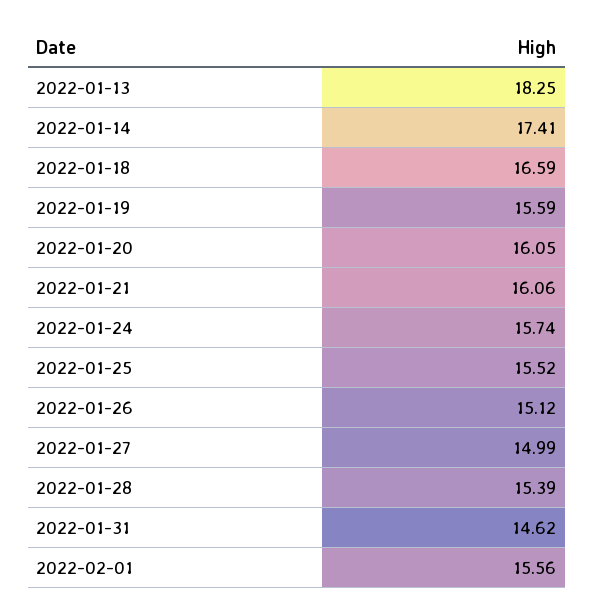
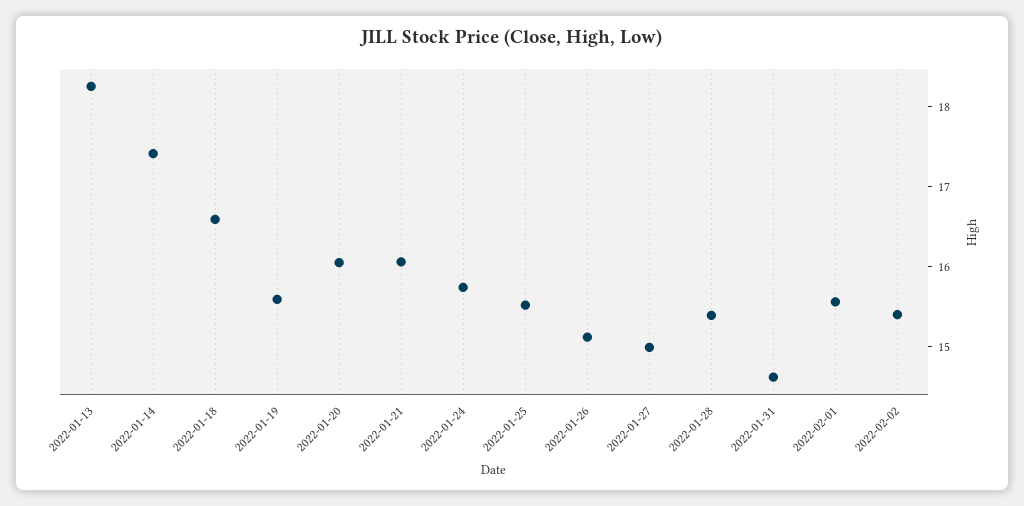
2022-02-02: none -> 15.4

